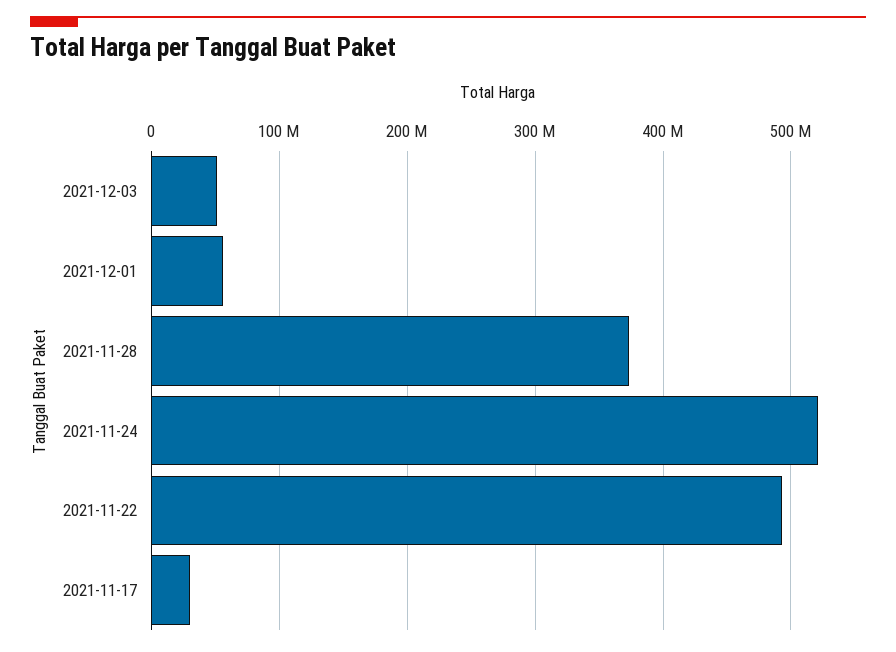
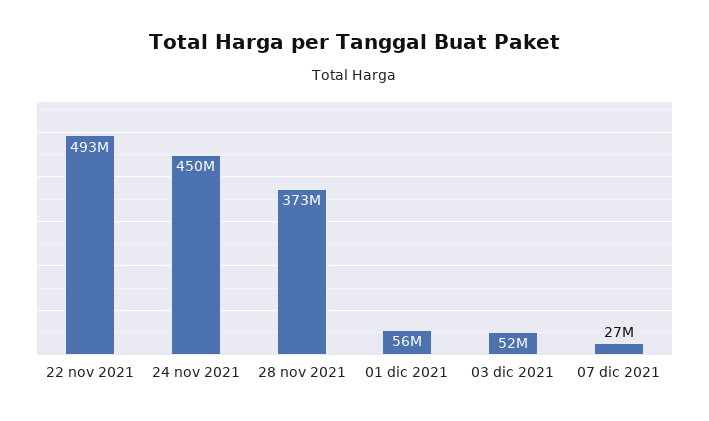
2021-11-24: 520000000 -> 450000000
2021-11-17: 30000000 -> none
07 dic 2021: none -> 27000000

